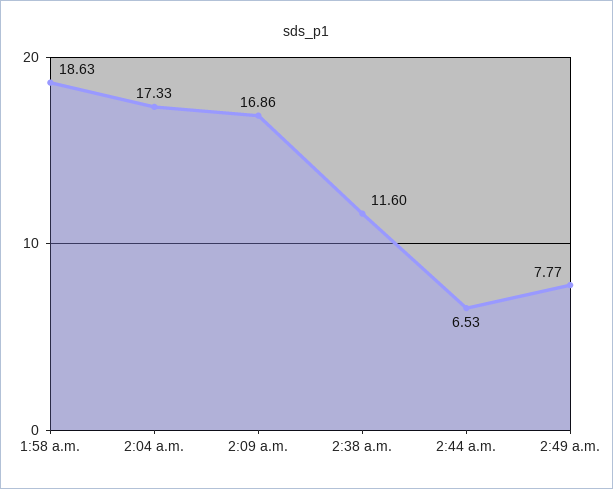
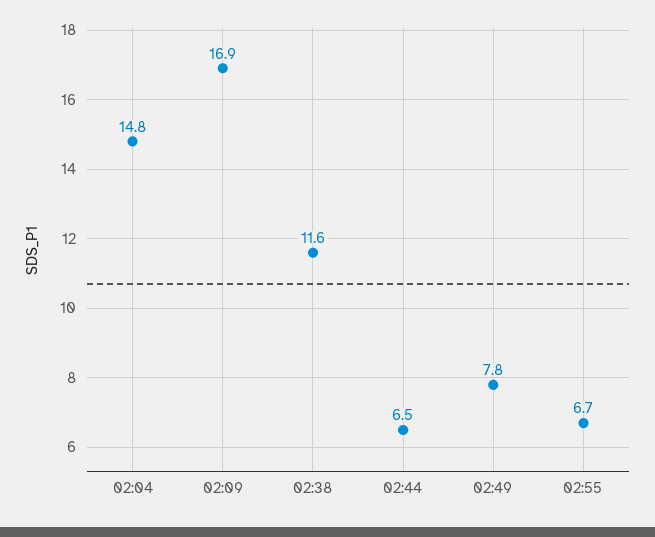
1:58 a.m.: 18.63 -> none
2:04 a.m.: 17.33 -> 14.8
02:55: none -> 6.7

